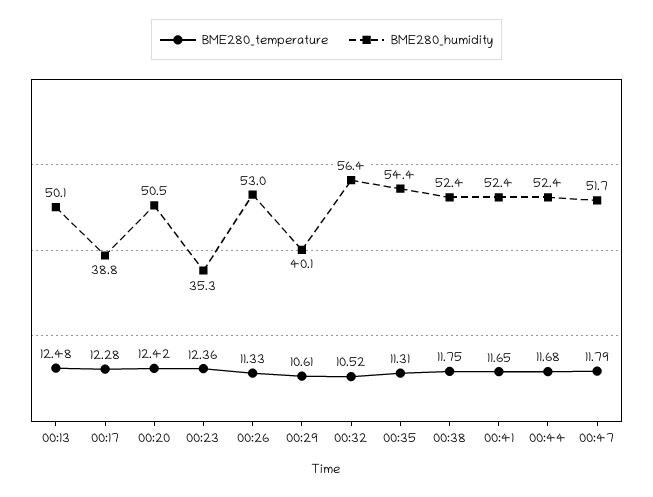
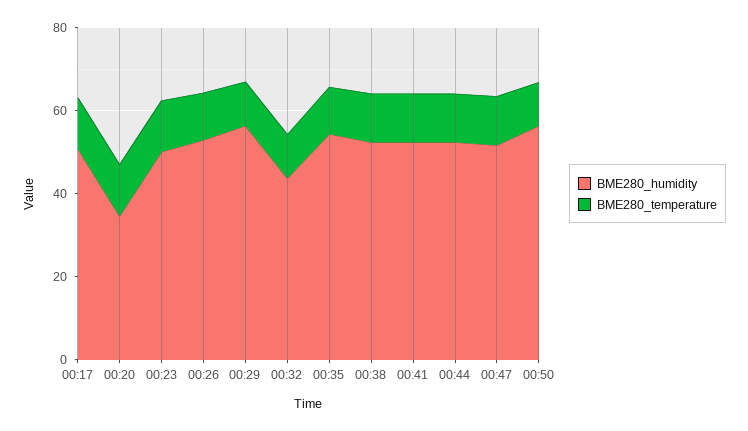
BME280_temperature, 00:13: 12.48 -> none
BME280_humidity, 00:13: 50.1 -> none
BME280_humidity, 00:17: 38.8 -> 50
BME280_humidity, 00:20: 50.5 -> 35
BME280_humidity, 00:23: 35.3 -> 50
BME280_humidity, 00:29: 40.1 -> 55
BME280_humidity, 00:32: 56.4 -> 45
BME280_humidity, 00:50: none -> 55
BME280_temperature, 00:50: none -> 10

